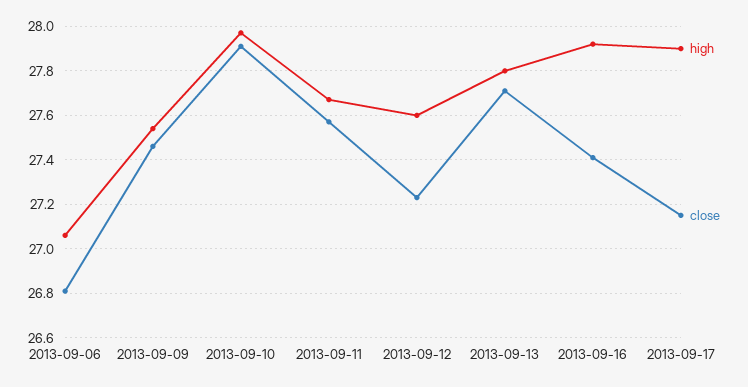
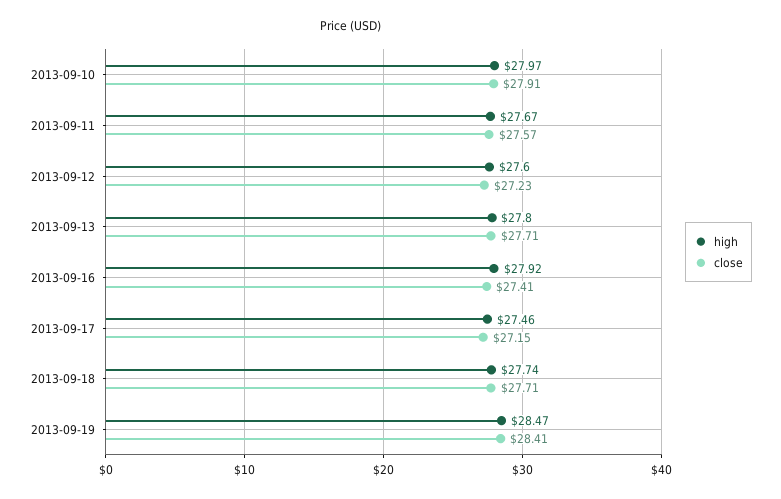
high, 2013-09-06: 27.05 -> none
close, 2013-09-06: 26.8 -> none
high, 2013-09-09: 27.55 -> none
close, 2013-09-09: 27.45 -> none
high, 2013-09-17: 27.9 -> 27.46
high, 2013-09-18: none -> 27.74
close, 2013-09-18: none -> 27.71
high, 2013-09-19: none -> 28.47
close, 2013-09-19: none -> 28.41

